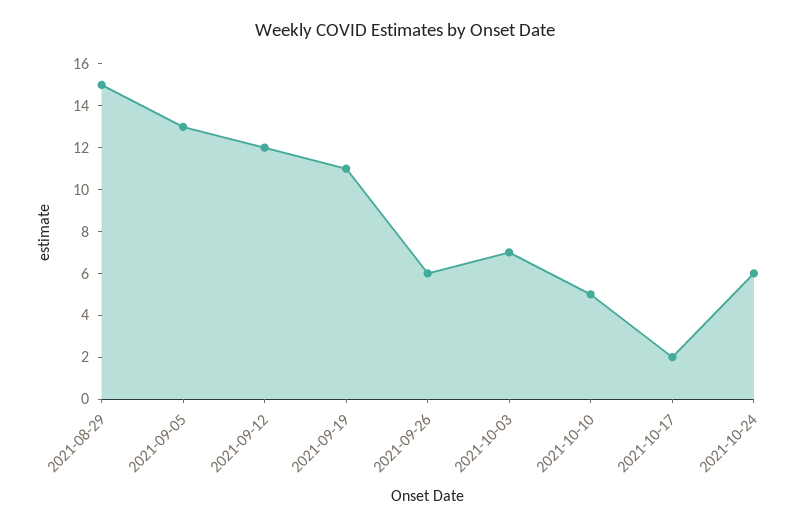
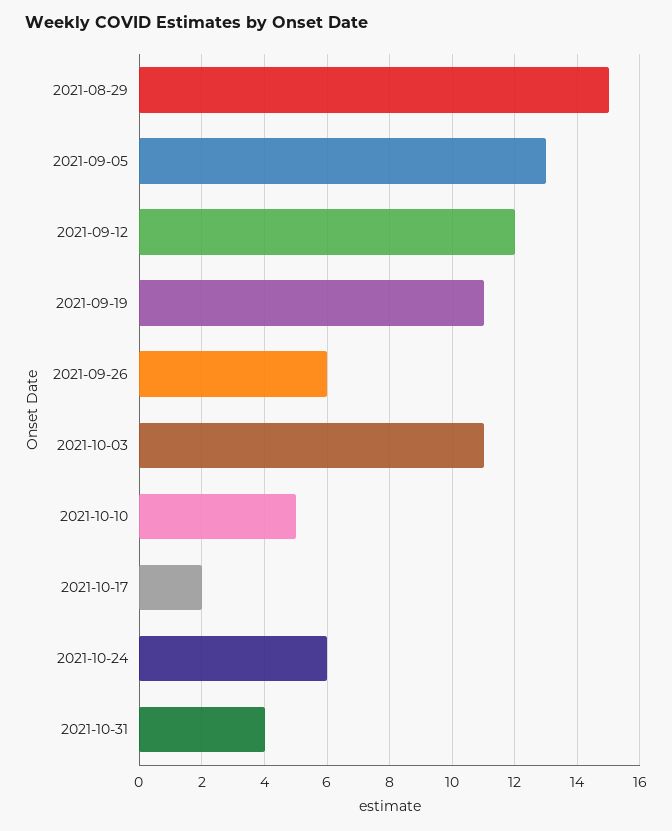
2021-10-03: 7 -> 11
2021-10-31: none -> 4

